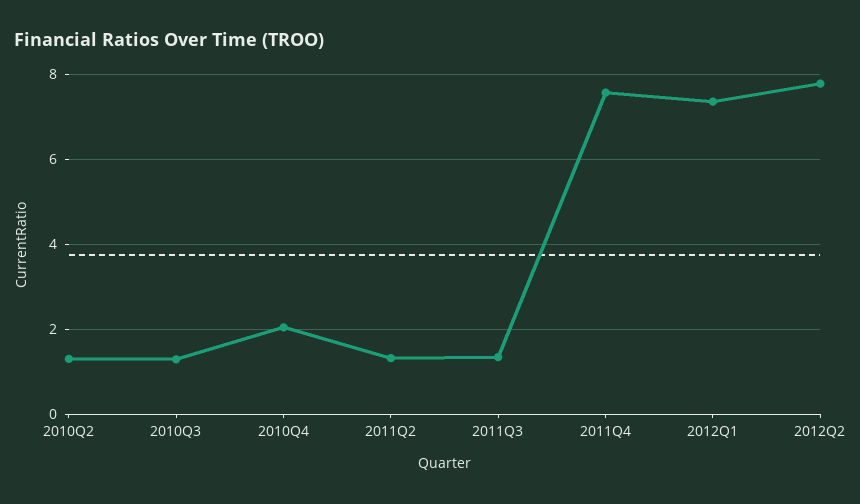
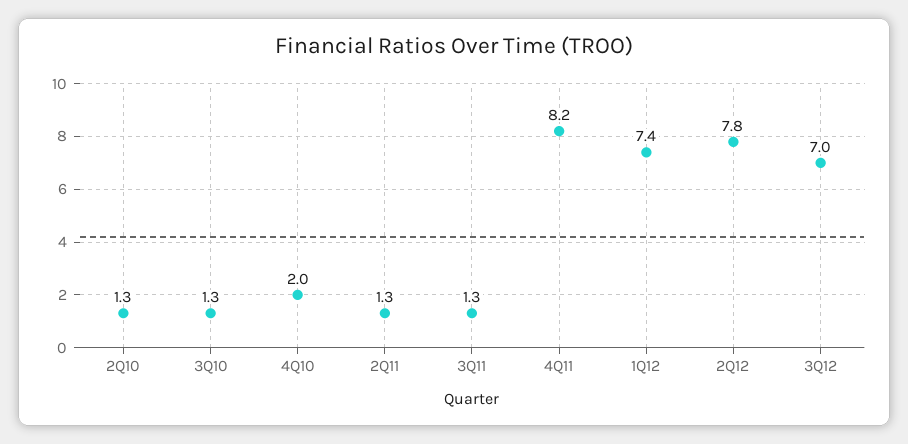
2011Q4: 7.6 -> 8.2
3Q12: none -> 7

